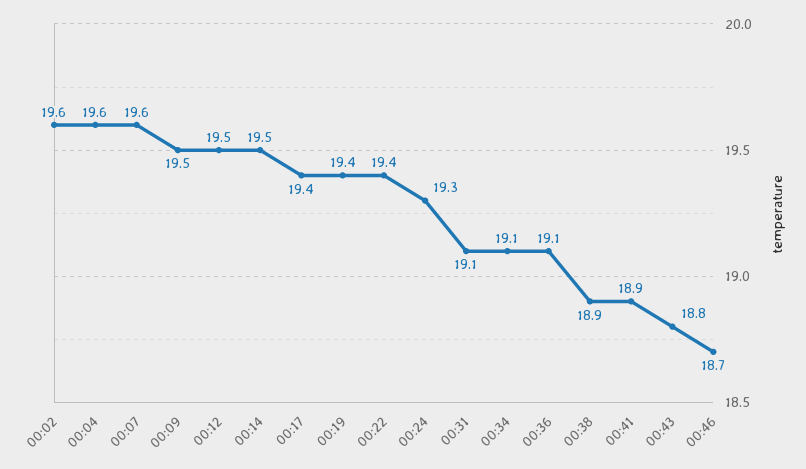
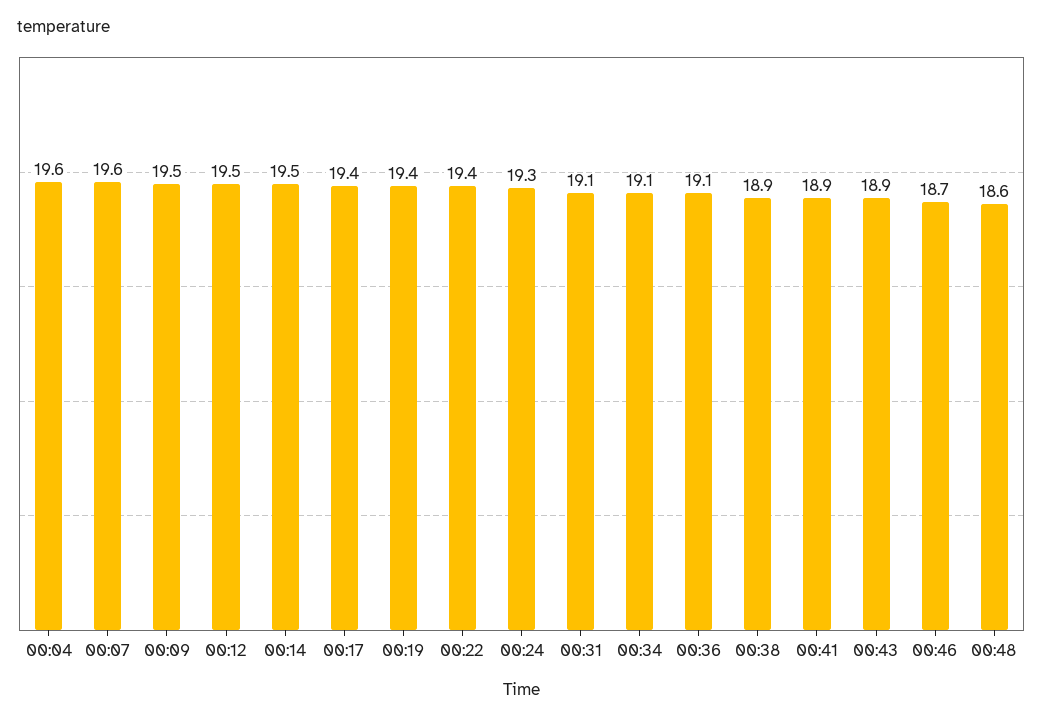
00:02: 19.6 -> none
00:43: 18.8 -> 18.9
00:48: none -> 18.6

